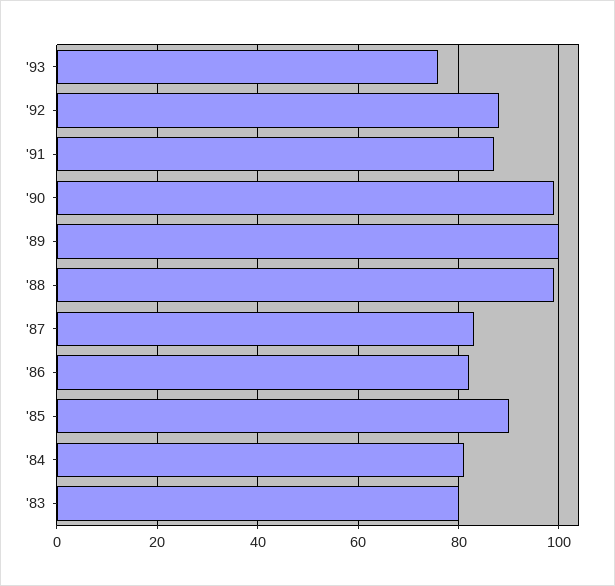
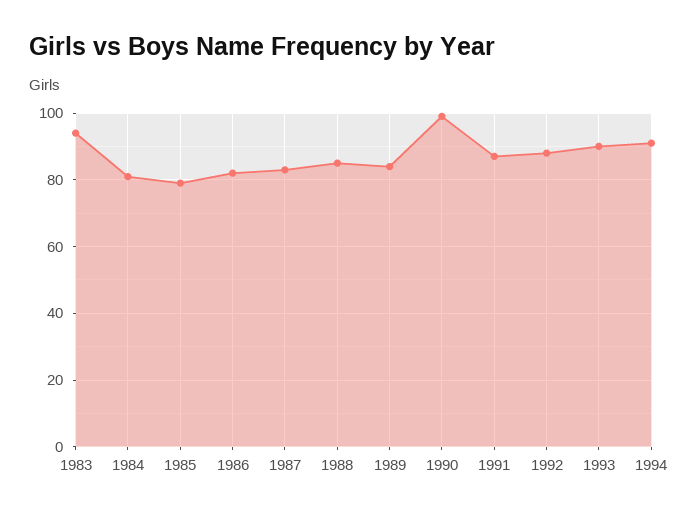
'93: 75 -> 90
'89: 100 -> 85
'88: 100 -> 85
'85: 90 -> 80
'83: 80 -> 95
1994: none -> 90

